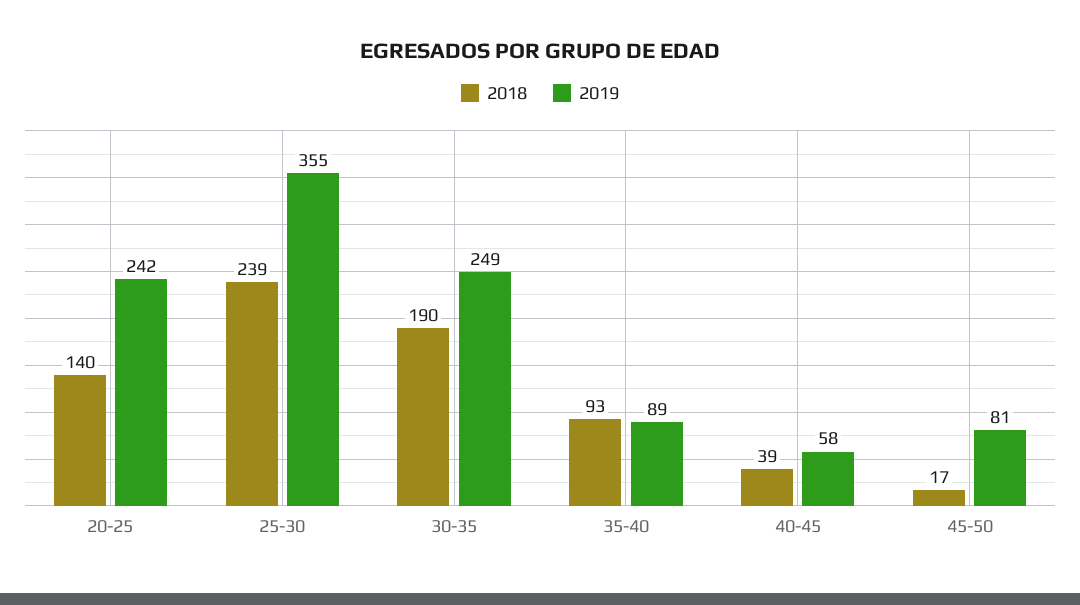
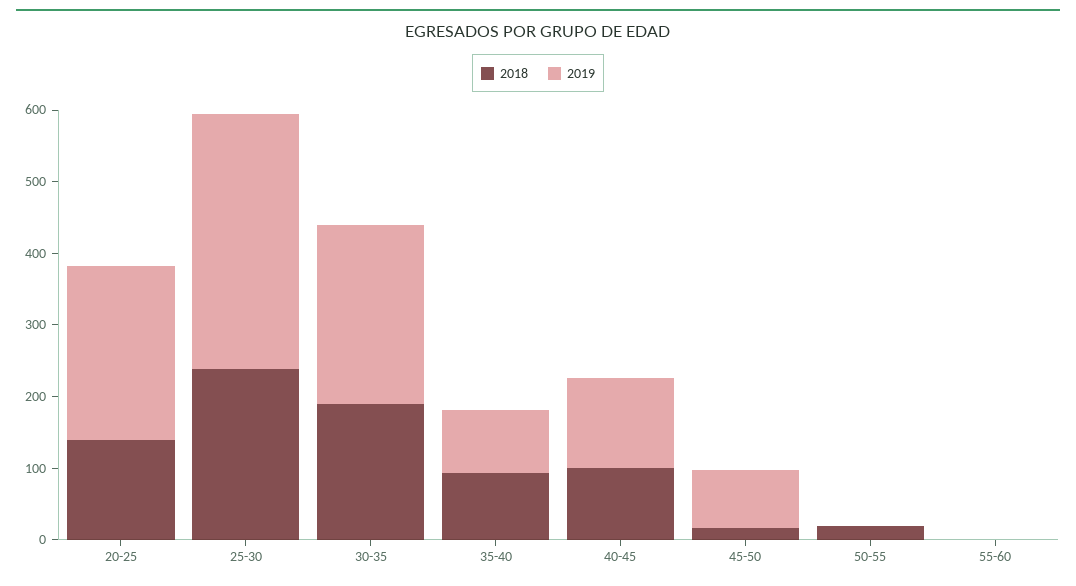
2018, 40-45: 39 -> 100
2019, 40-45: 58 -> 120
2018, 50-55: none -> 20
2019, 50-55: none -> 0
2018, 55-60: none -> 0
2019, 55-60: none -> 0

